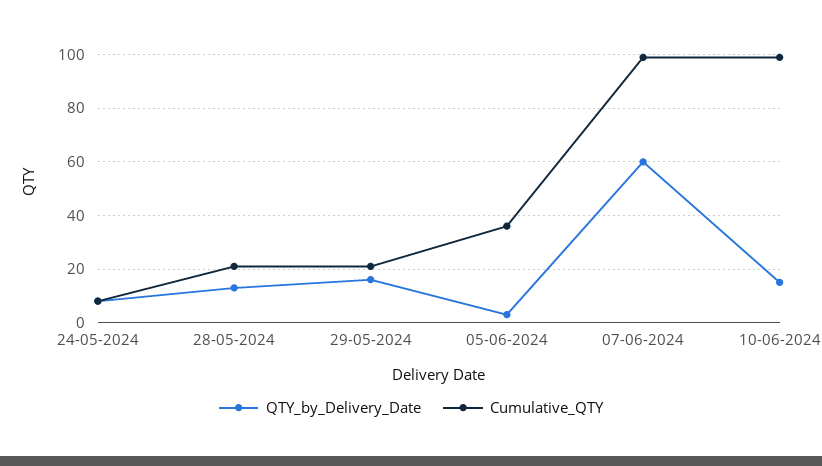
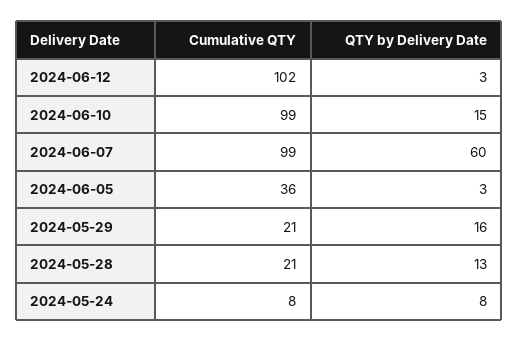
Cumulative_QTY, 2024-06-12: none -> 102
QTY_by_Delivery_Date, 2024-06-12: none -> 3

